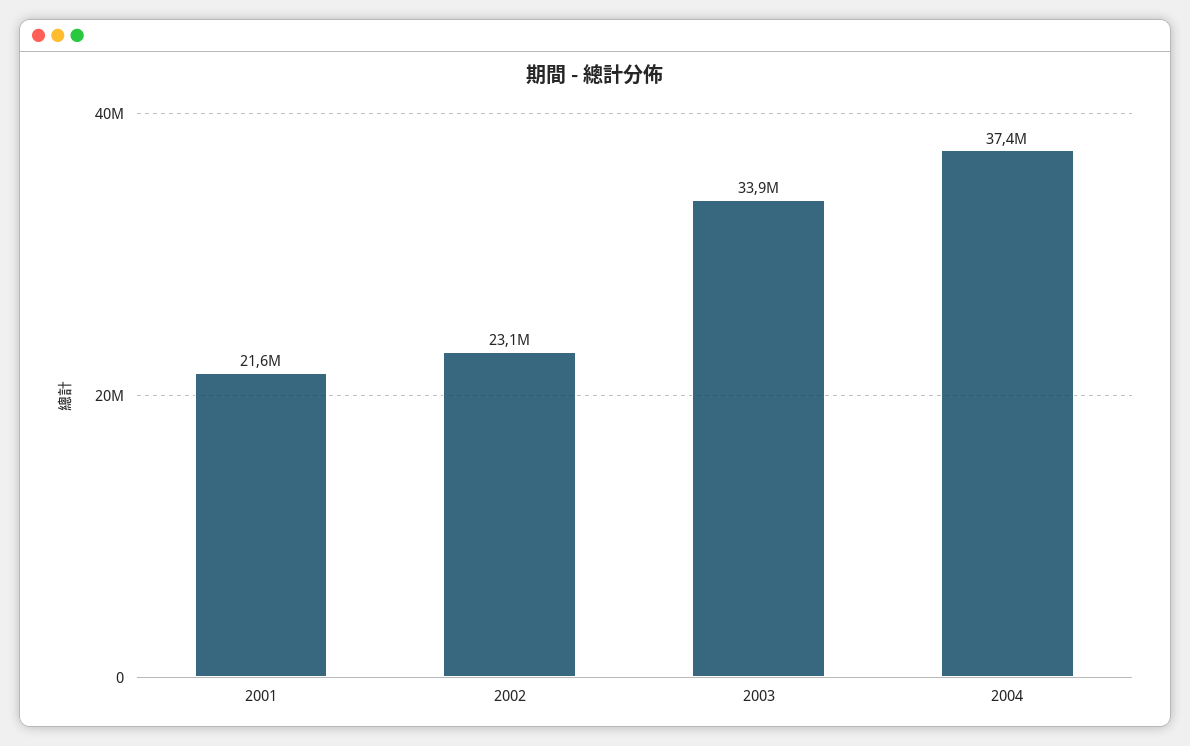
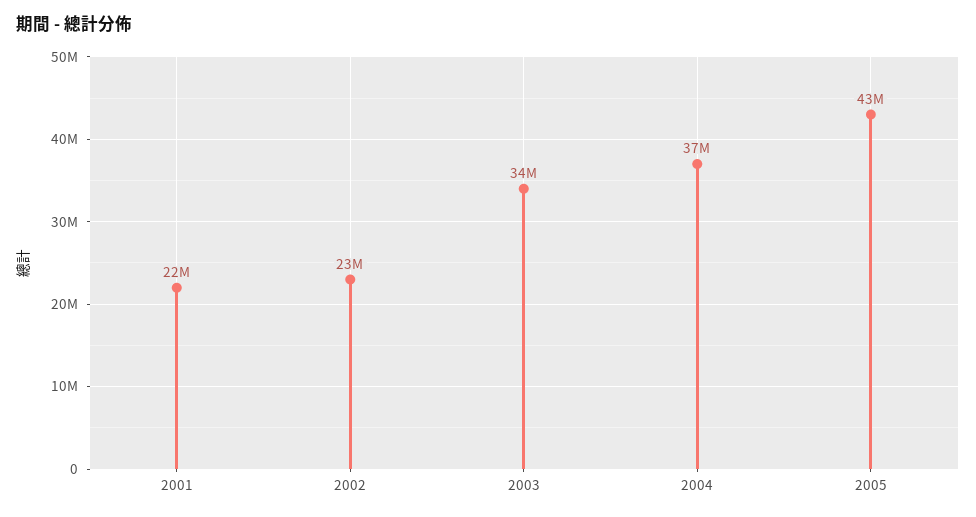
2005: none -> 43000000

